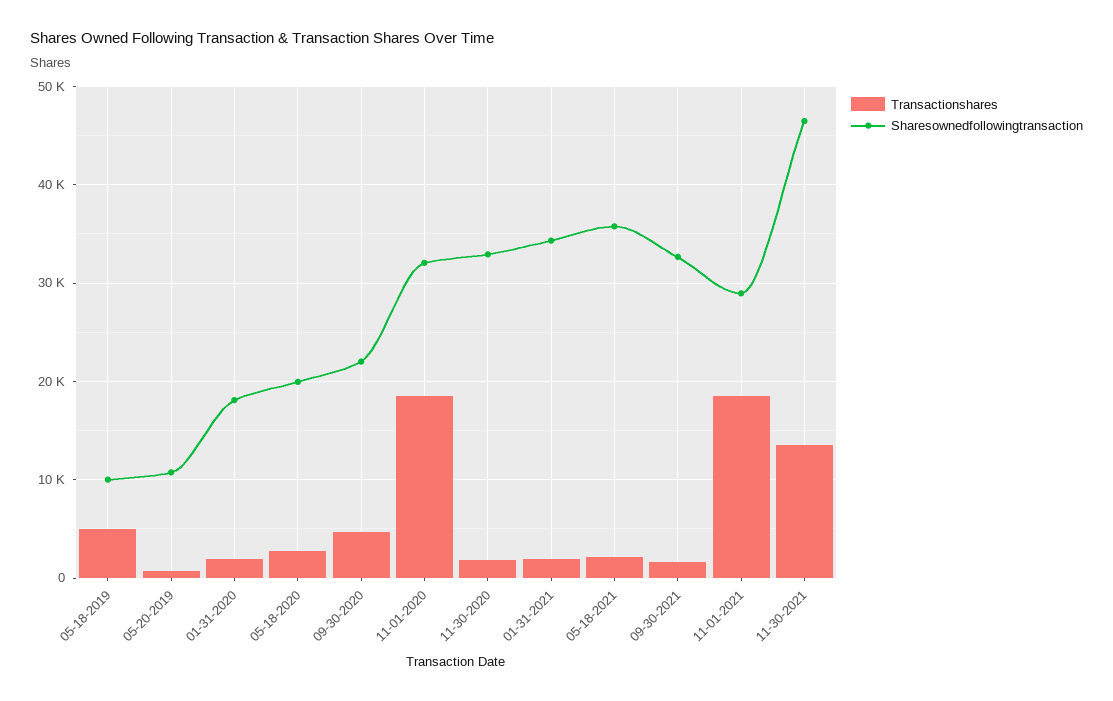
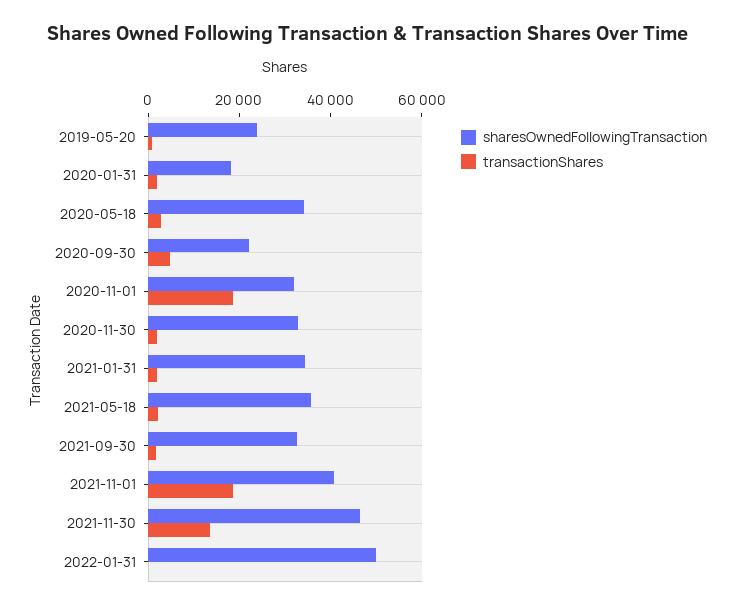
Transactionshares, 05-18-2019: 5000 -> none
Sharesownedfollowingtransaction, 05-18-2019: 10000 -> none
Sharesownedfollowingtransaction, 05-20-2019: 11000 -> 25000
Sharesownedfollowingtransaction, 05-18-2020: 20000 -> 35000
Sharesownedfollowingtransaction, 11-01-2021: 29000 -> 40000
Sharesownedfollowingtransaction, 2022-01-31: none -> 50000
Transactionshares, 2022-01-31: none -> 0

